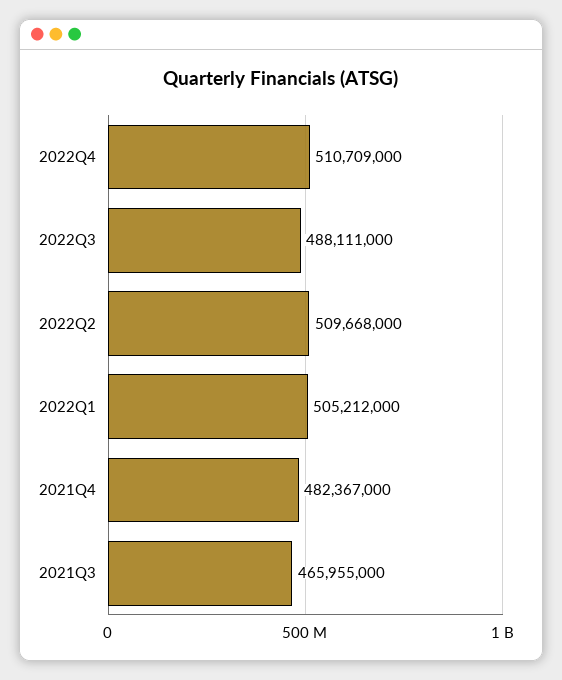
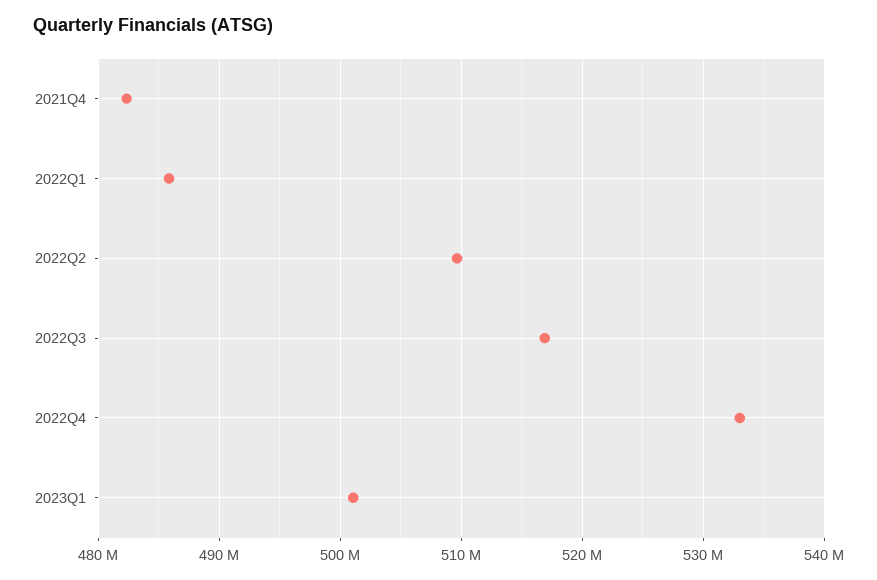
2022Q4: 510709000 -> 533000000
2022Q3: 488111000 -> 517000000
2022Q1: 505212000 -> 486000000
2021Q3: 465955000 -> none
2023Q1: none -> 501000000

